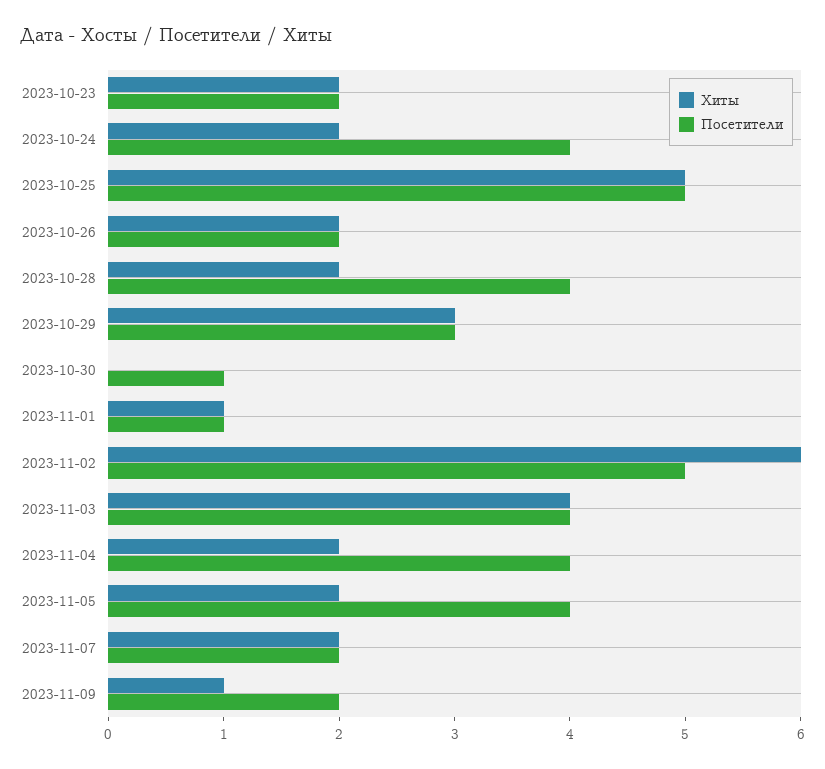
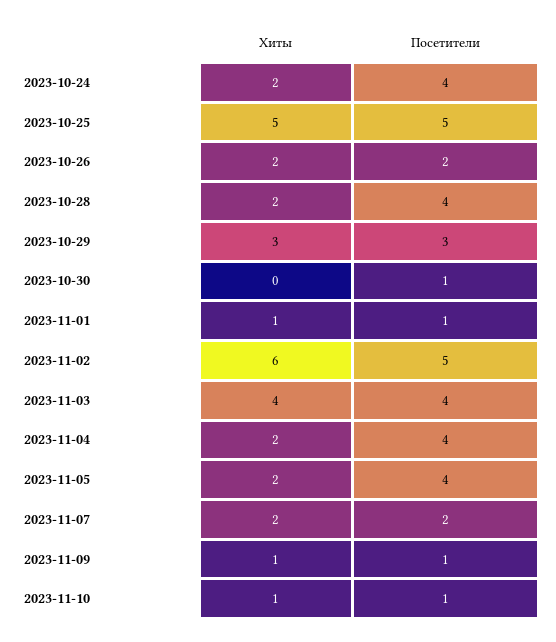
Хиты, 2023-10-23: 2 -> none
Посетители, 2023-10-23: 2 -> none
Посетители, 2023-11-09: 2 -> 1
Хиты, 2023-11-10: none -> 1
Посетители, 2023-11-10: none -> 1

